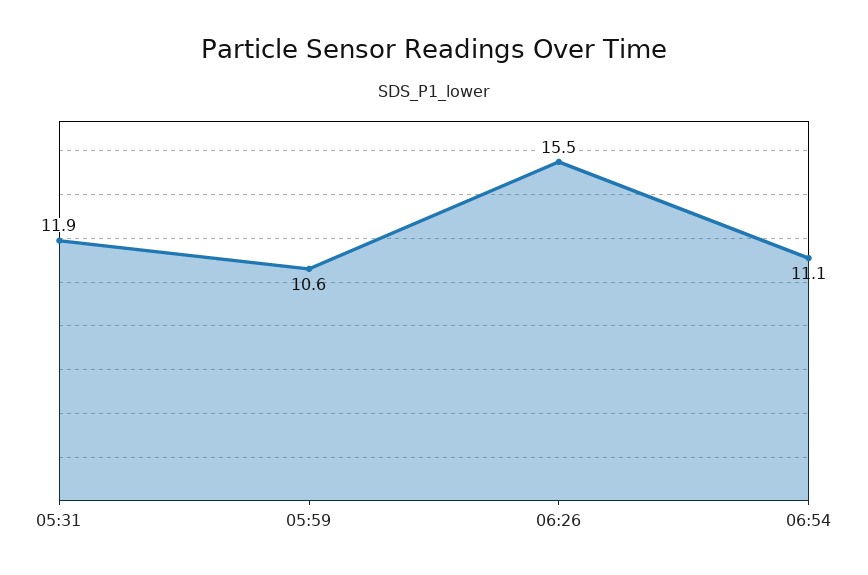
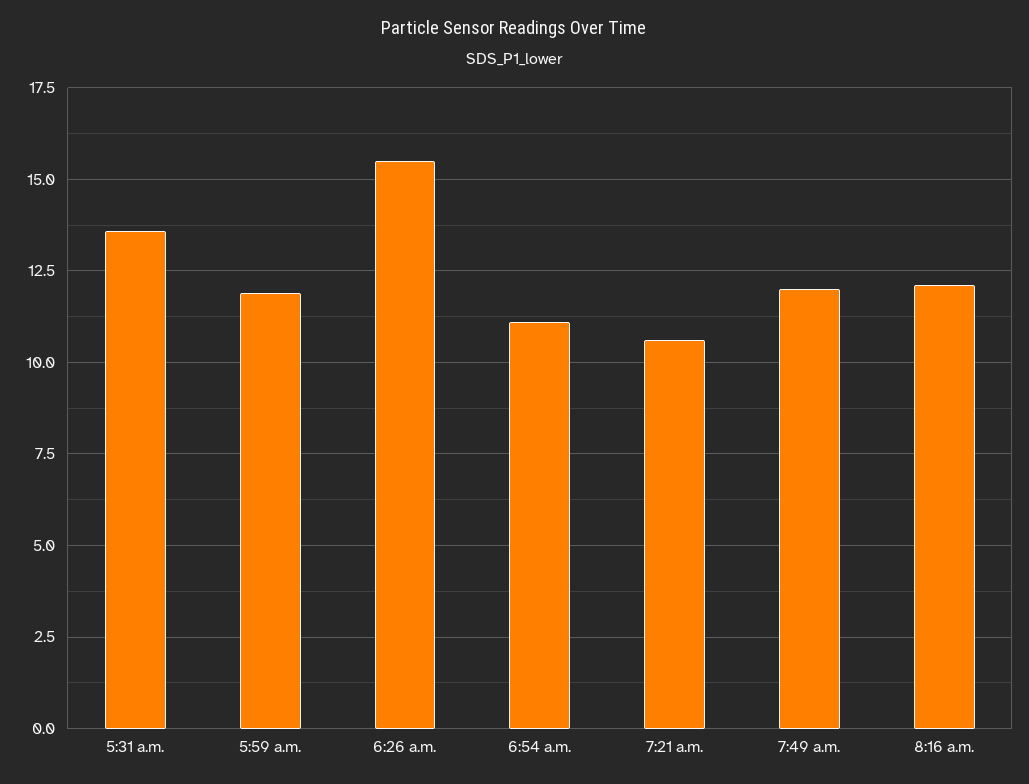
05:31: 11.9 -> 13.5
05:59: 10.6 -> 12
7:21 a.m.: none -> 10.5
7:49 a.m.: none -> 12
8:16 a.m.: none -> 12

